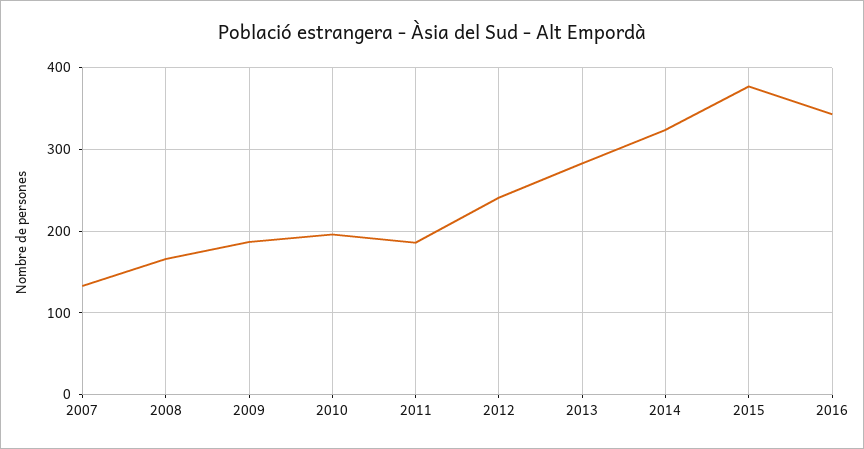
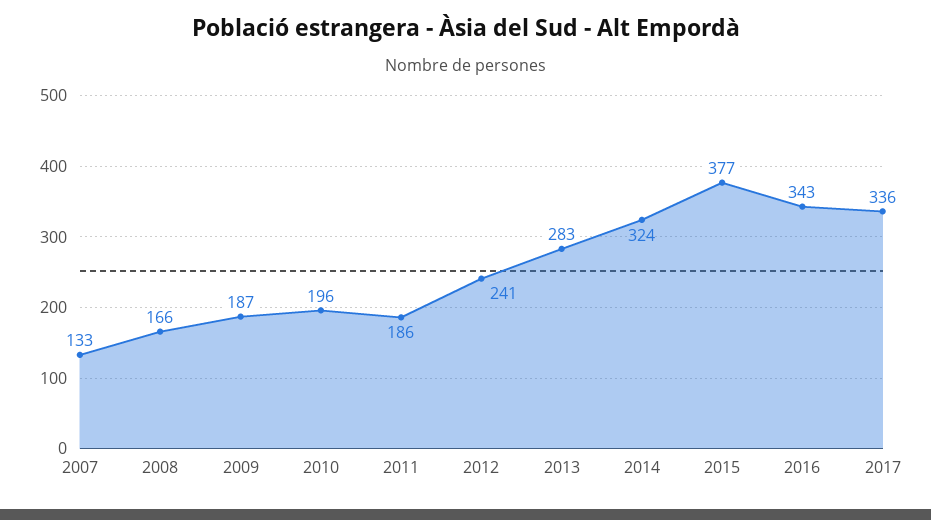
2017: none -> 336

